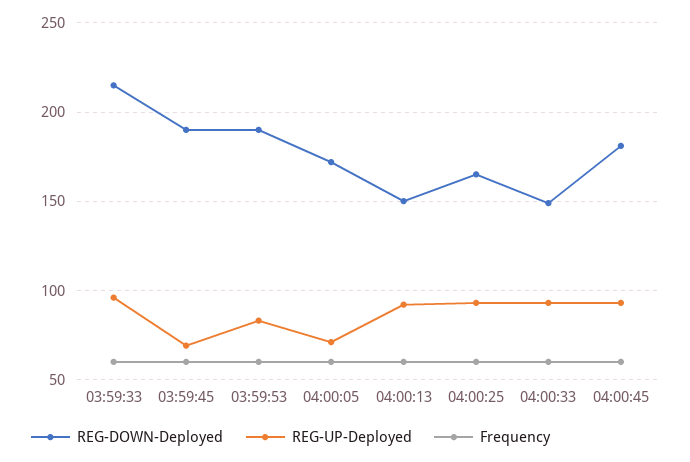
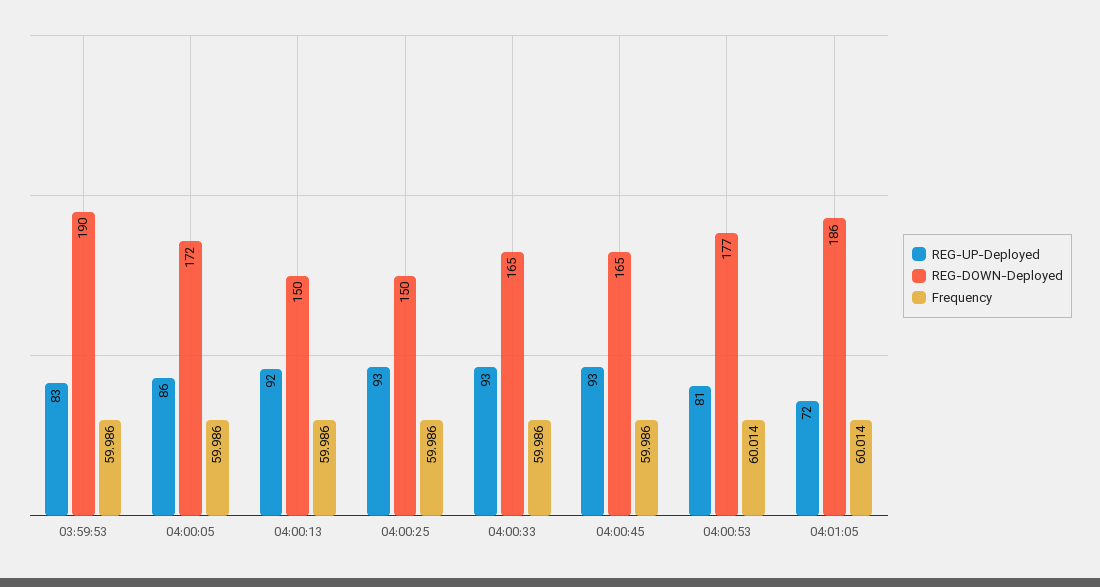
REG-DOWN-Deployed, 03:59:33: 215 -> none
REG-UP-Deployed, 03:59:33: 95 -> none
Frequency, 03:59:33: 60 -> none
REG-DOWN-Deployed, 03:59:45: 190 -> none
REG-UP-Deployed, 03:59:45: 70 -> none
Frequency, 03:59:45: 60 -> none
REG-UP-Deployed, 04:00:05: 70 -> 86
REG-DOWN-Deployed, 04:00:25: 165 -> 150
REG-DOWN-Deployed, 04:00:33: 150 -> 165
REG-DOWN-Deployed, 04:00:45: 180 -> 165
REG-UP-Deployed, 04:00:53: none -> 81
REG-DOWN-Deployed, 04:00:53: none -> 177
Frequency, 04:00:53: none -> 60.014
REG-UP-Deployed, 04:01:05: none -> 72
REG-DOWN-Deployed, 04:01:05: none -> 186
Frequency, 04:01:05: none -> 60.014

